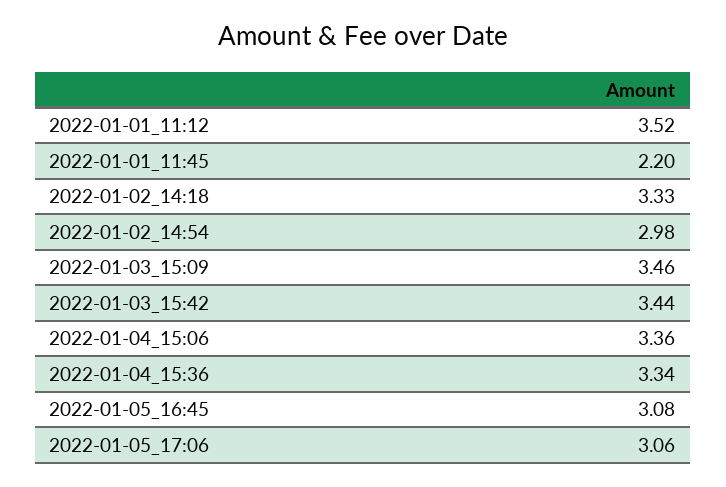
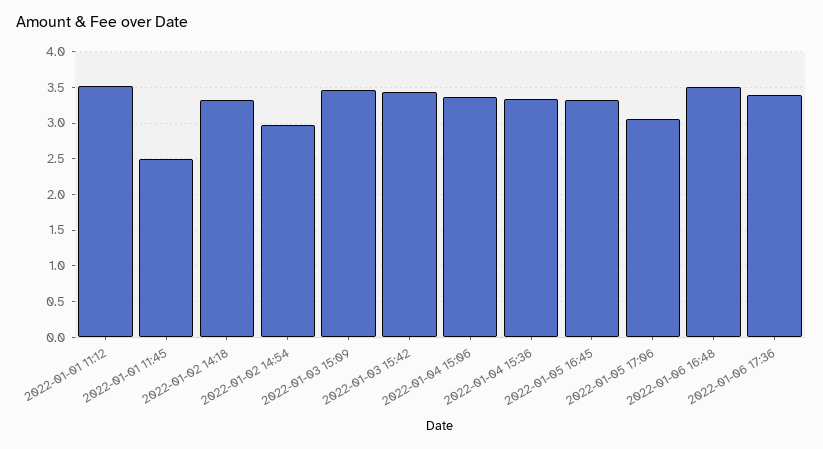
2022-01-01_11:45: 2.2 -> 2.5
2022-01-05_16:45: 3.08 -> 3.3
2022-01-06 16:48: none -> 3.5
2022-01-06 17:36: none -> 3.4

